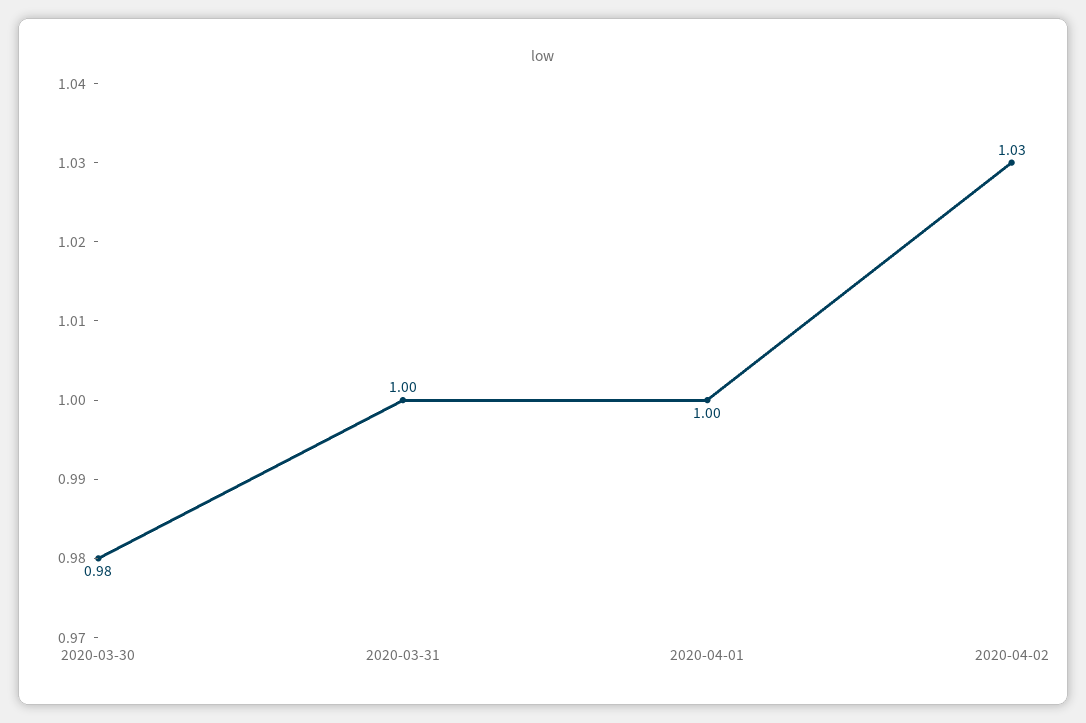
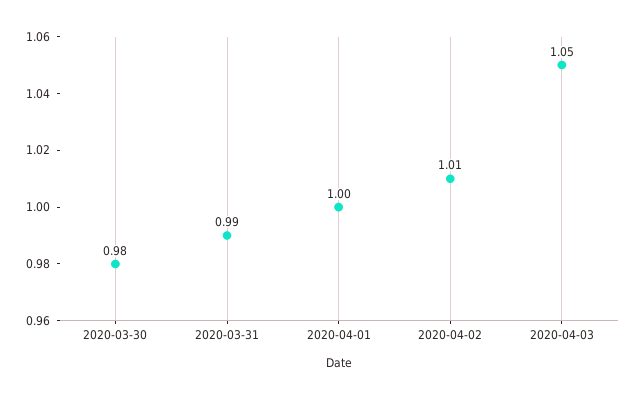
2020-03-31: 1 -> 0.99
2020-04-02: 1.03 -> 1.01
2020-04-03: none -> 1.05

